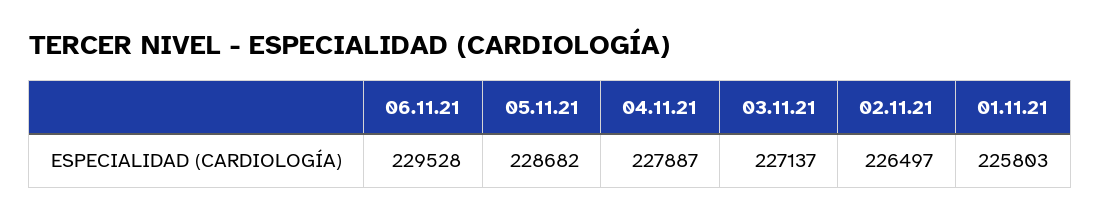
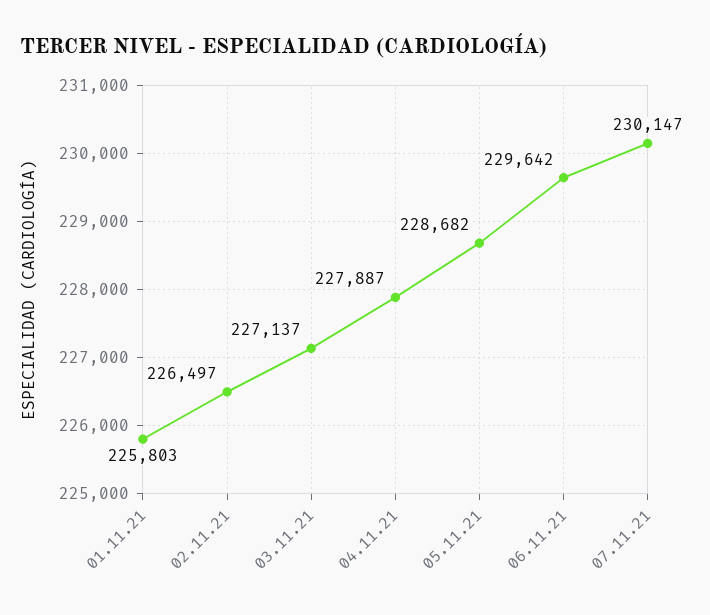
06.11.21: 229528 -> 229642
07.11.21: none -> 230147

